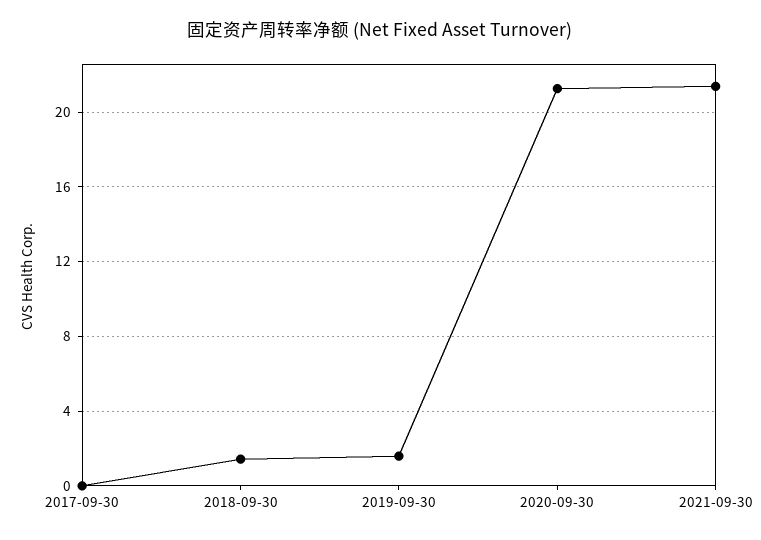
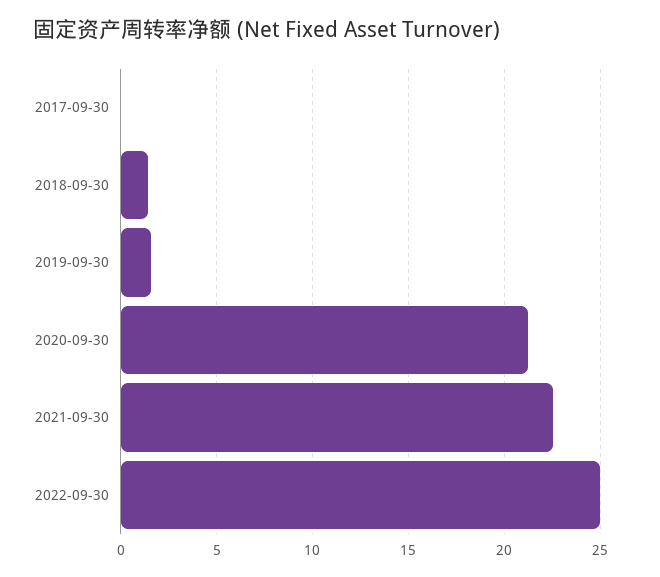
2021-09-30: 21.5 -> 22.5
2022-09-30: none -> 25

